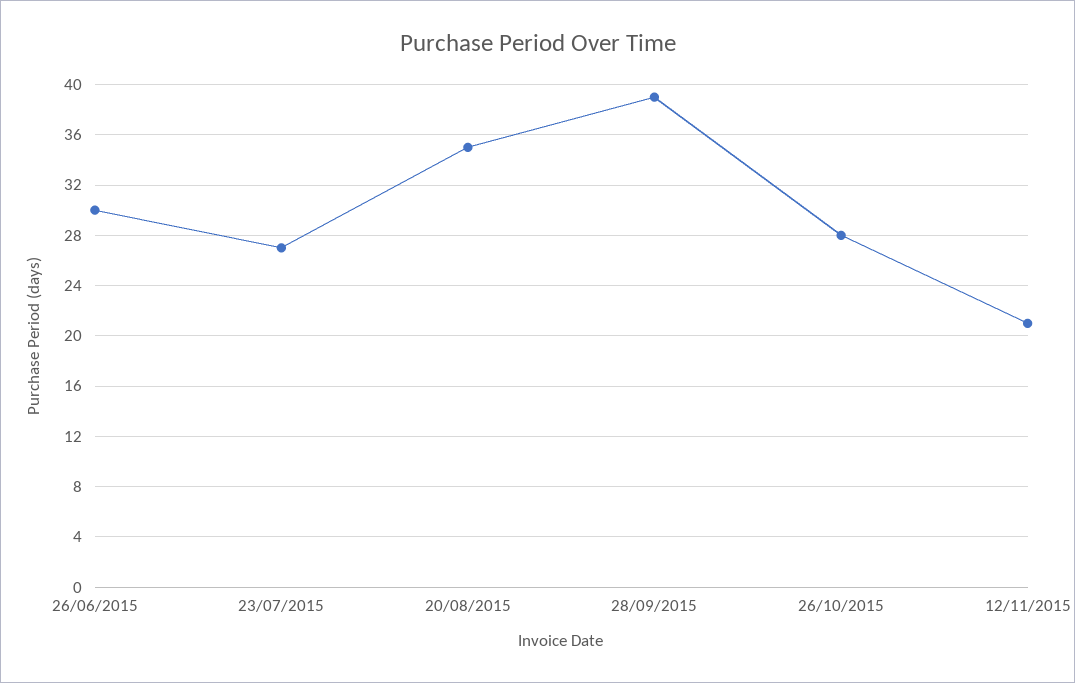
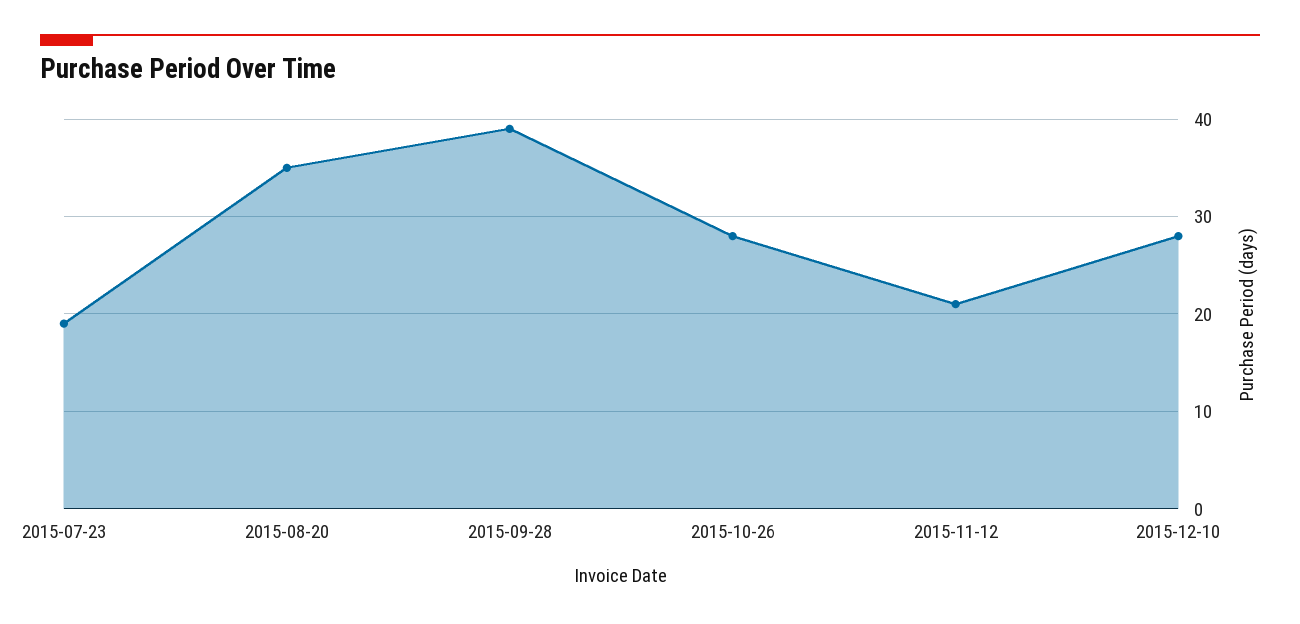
26/06/2015: 30 -> none
23/07/2015: 27 -> 19
2015-12-10: none -> 28

